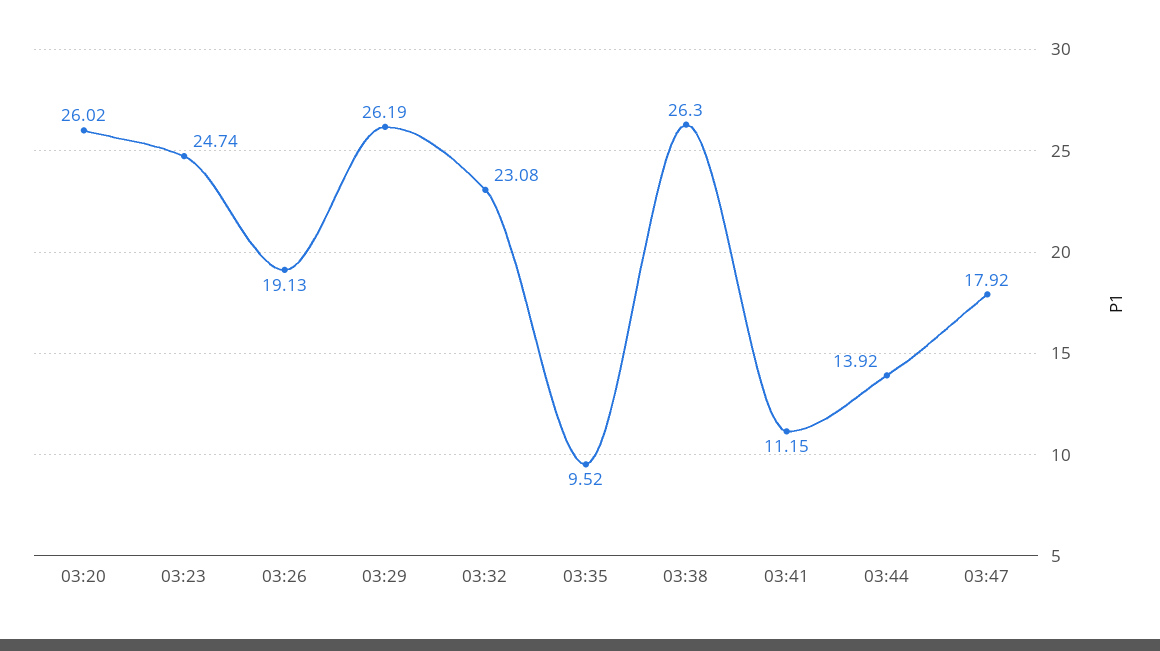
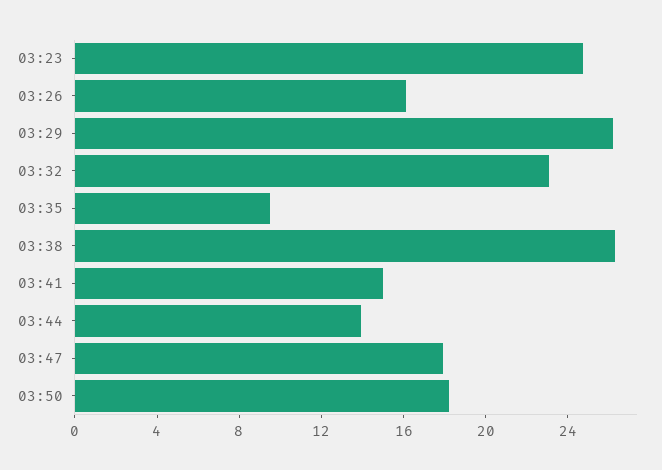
03:20: 26.02 -> none
03:26: 19.13 -> 16
03:41: 11.15 -> 15
03:50: none -> 18

